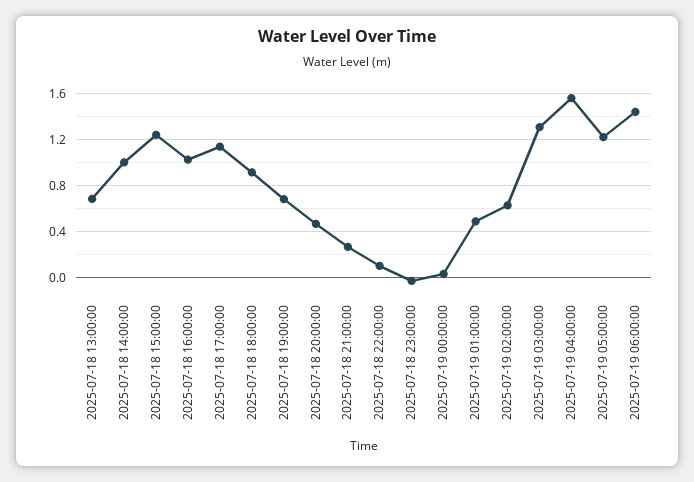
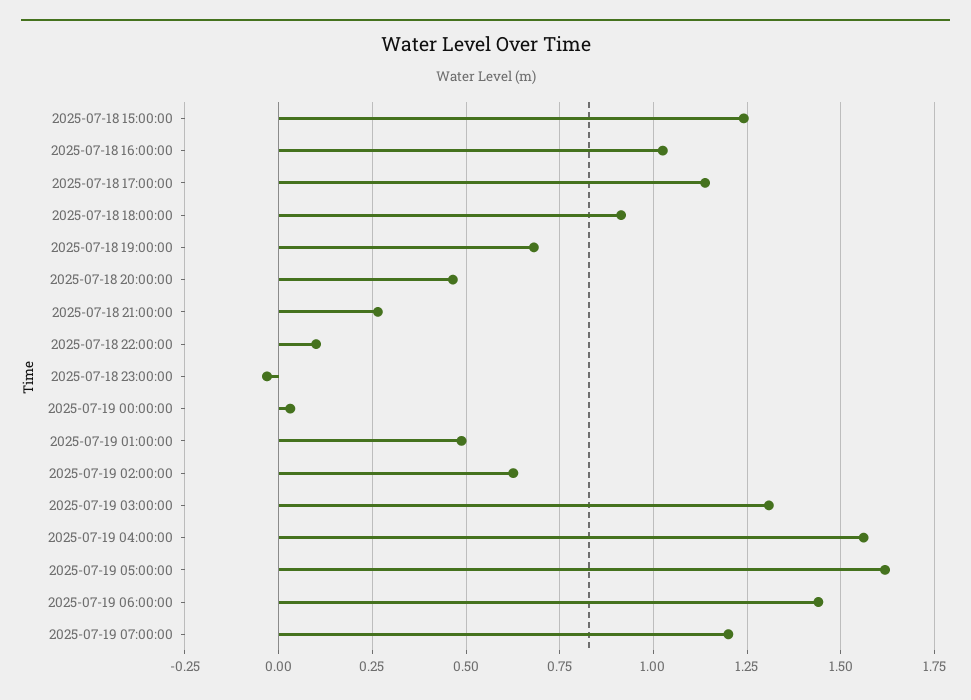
2025-07-18 13:00:00: 0.7 -> none
2025-07-18 14:00:00: 1 -> none
2025-07-19 05:00:00: 1.2 -> 1.625
2025-07-19 07:00:00: none -> 1.2

